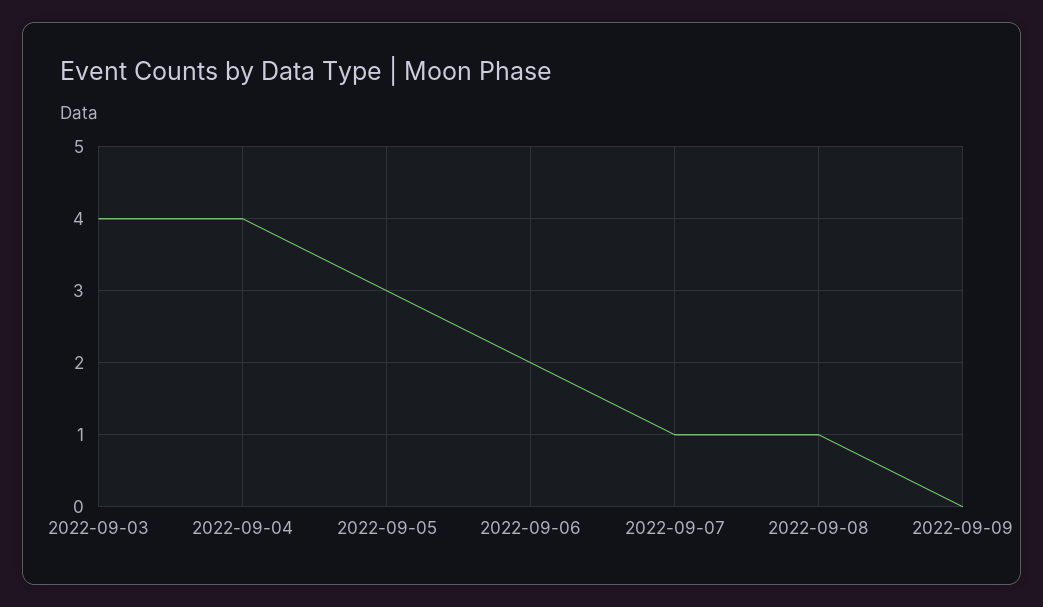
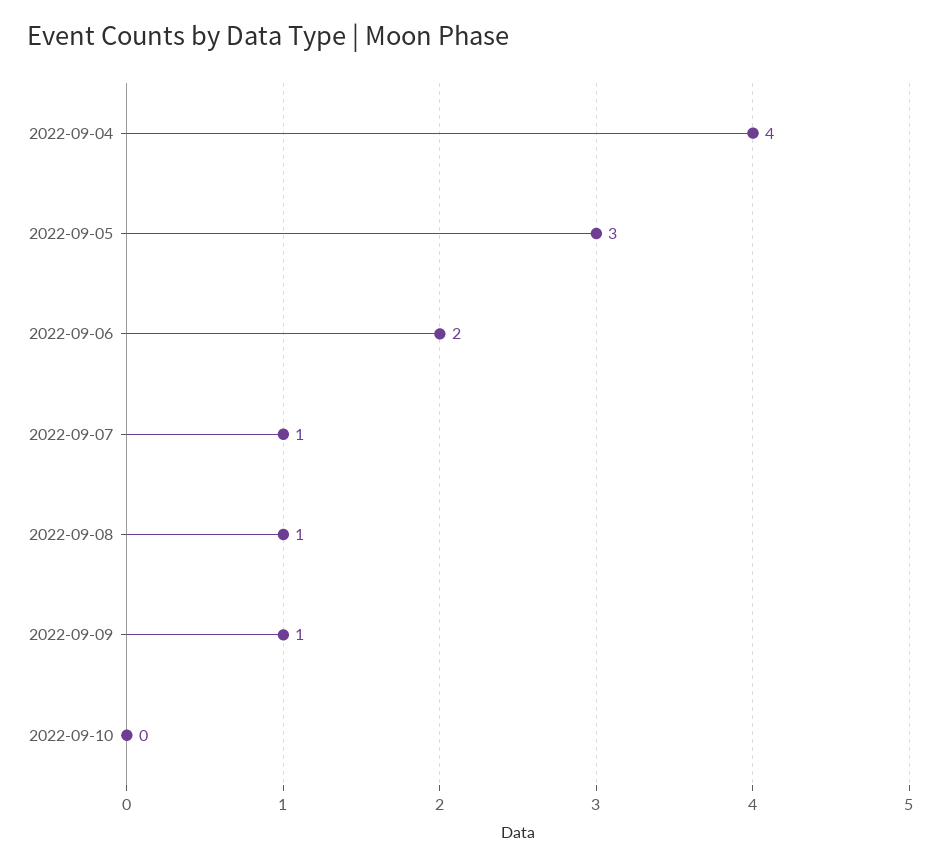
2022-09-03: 4 -> none
2022-09-09: 0 -> 1
2022-09-10: none -> 0

